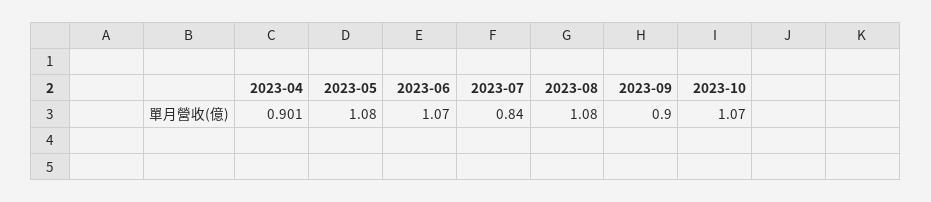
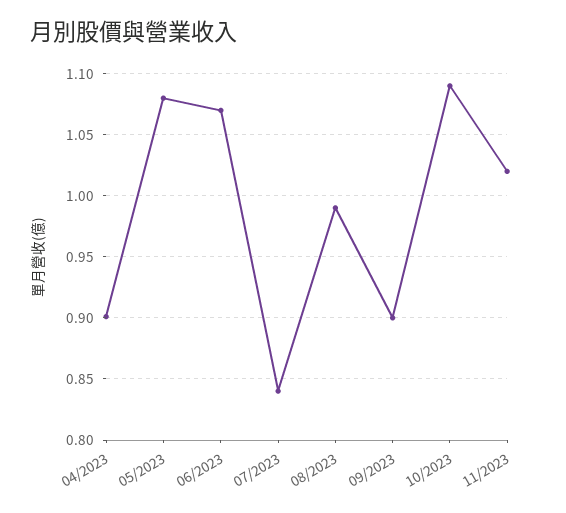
2023-08: 1.08 -> 0.99
2023-10: 1.07 -> 1.09
11/2023: none -> 1.02

